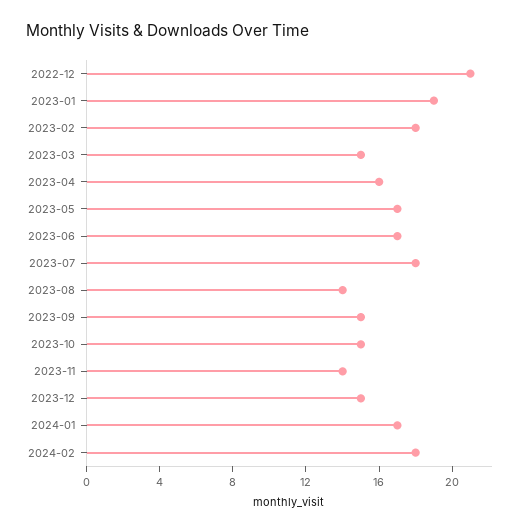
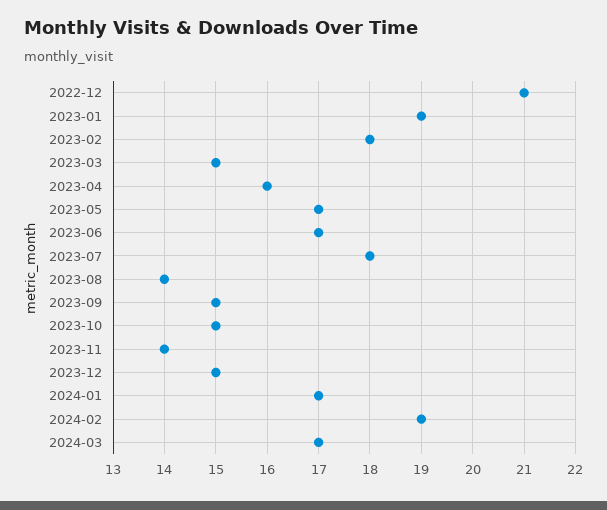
2024-02: 18 -> 19
2024-03: none -> 17

